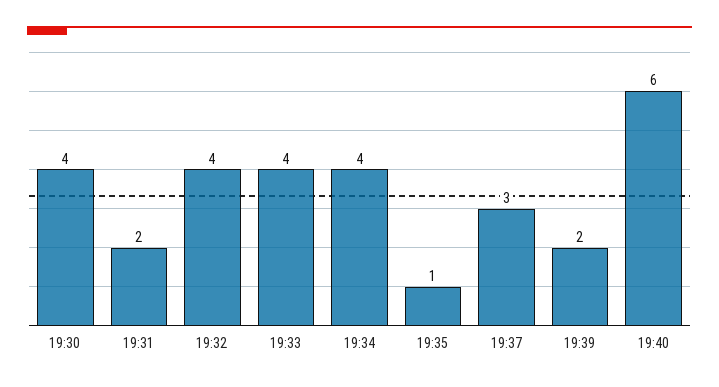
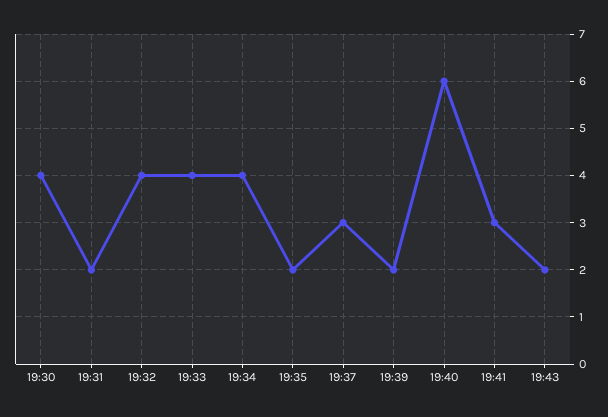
19:35: 1 -> 2
19:41: none -> 3
19:43: none -> 2

